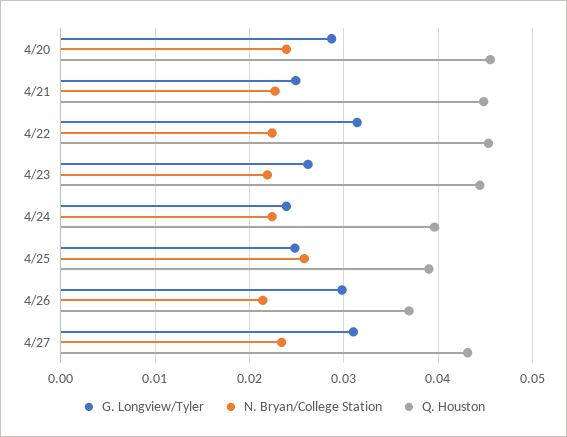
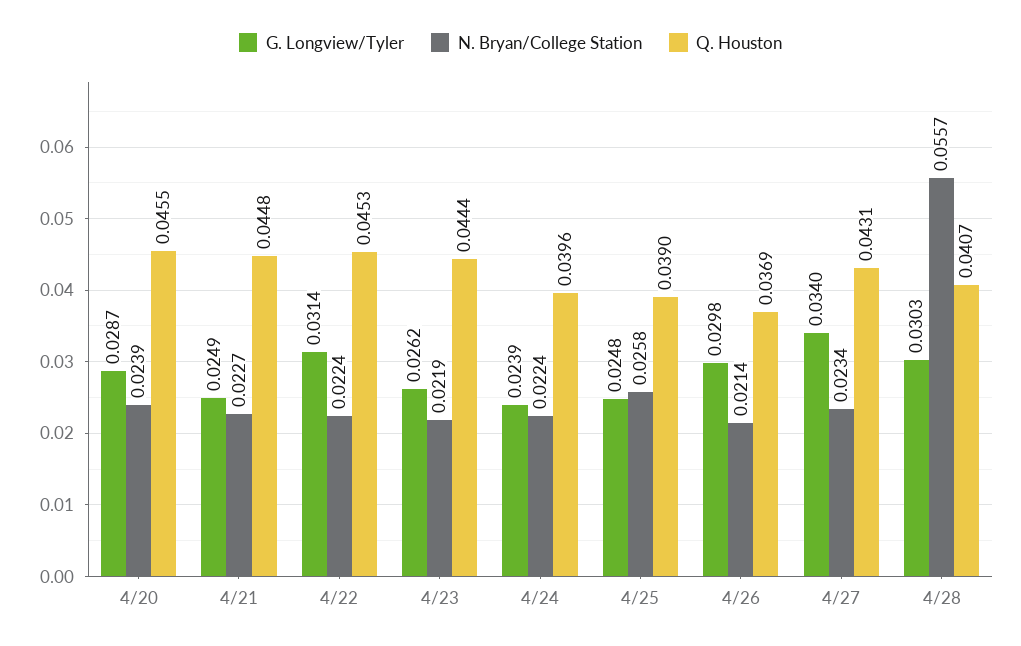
G. Longview/Tyler, 4/27: 0.031 -> 0.034
G. Longview/Tyler, 4/28: none -> 0.0303
N. Bryan/College Station, 4/28: none -> 0.0557
Q. Houston, 4/28: none -> 0.0407

